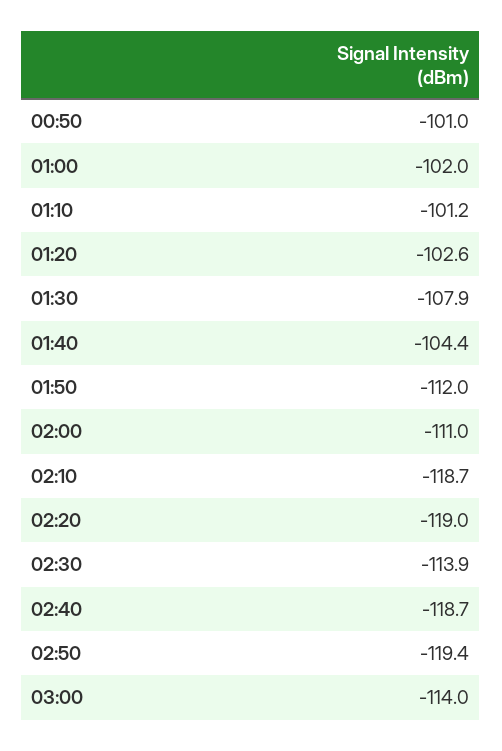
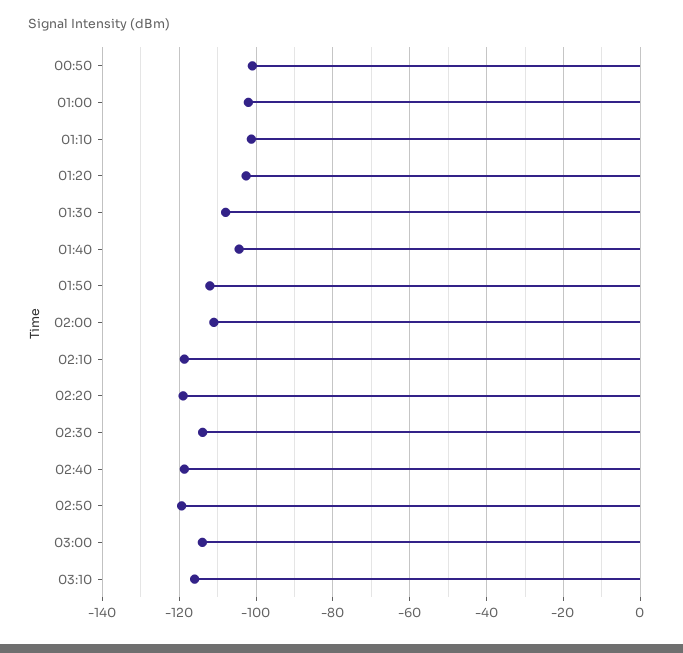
03:10: none -> -116

